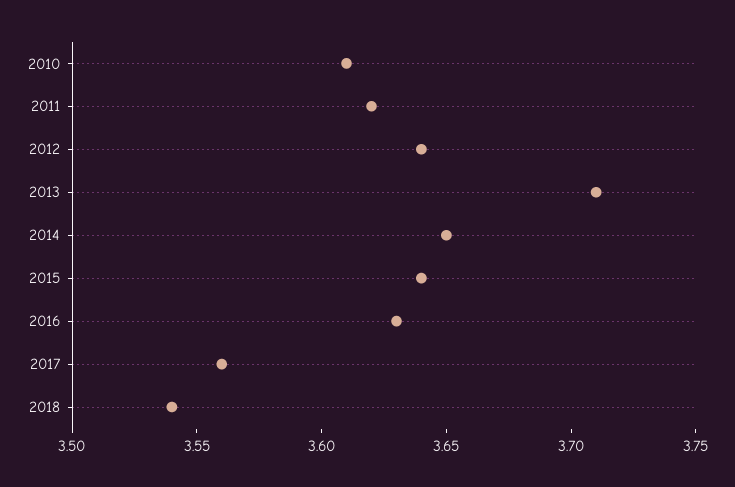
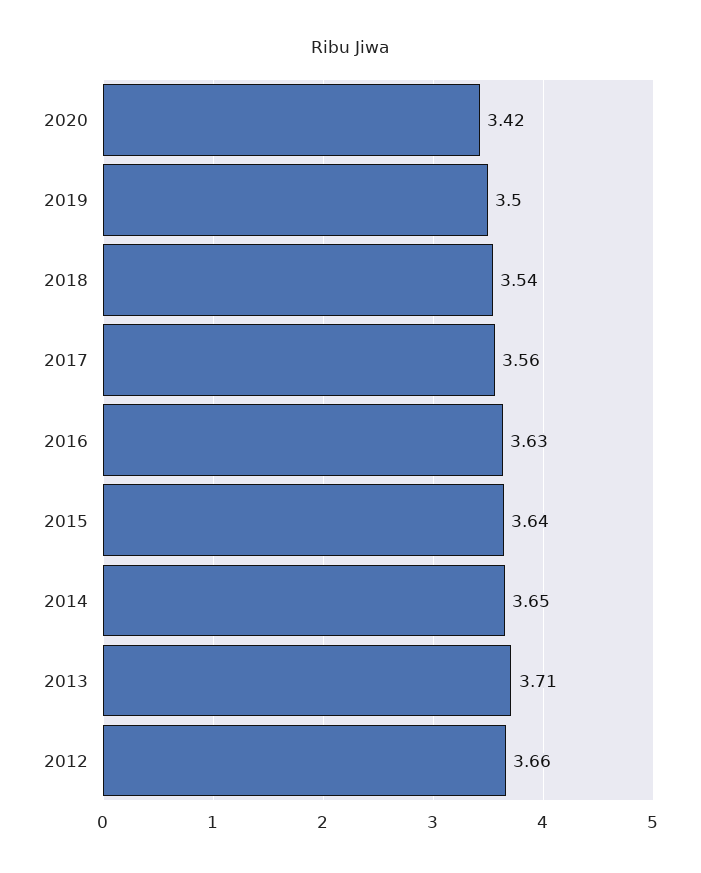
2010: 3.61 -> none
2011: 3.62 -> none
2012: 3.64 -> 3.66
2020: none -> 3.42
2019: none -> 3.5

